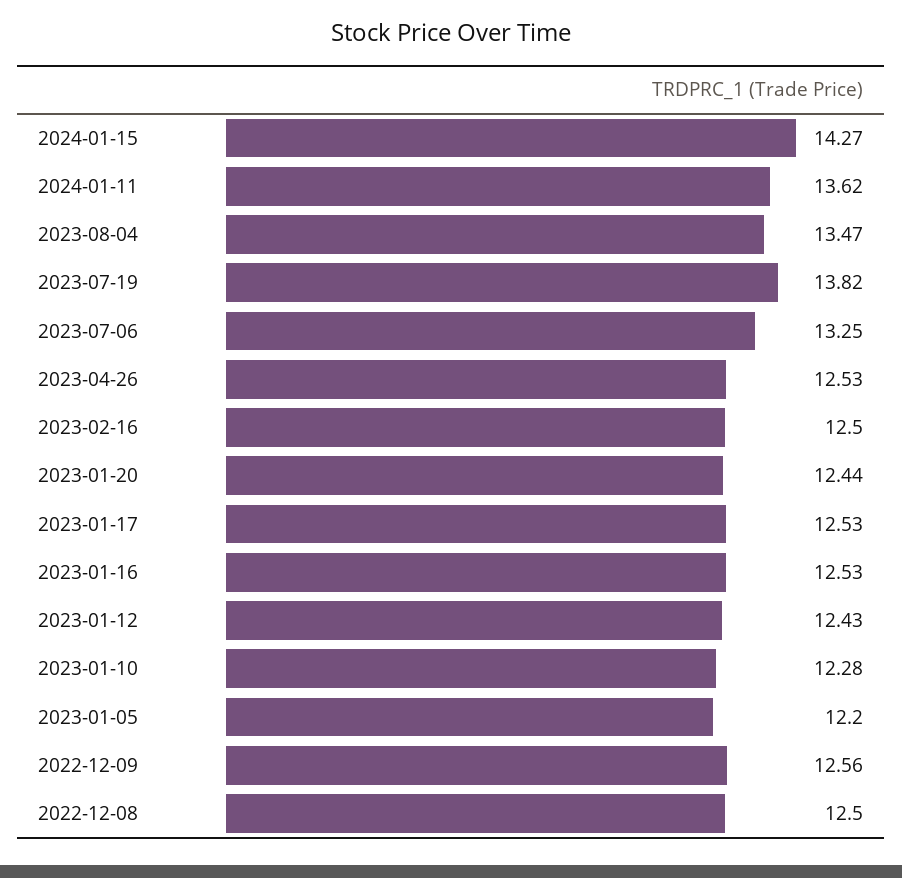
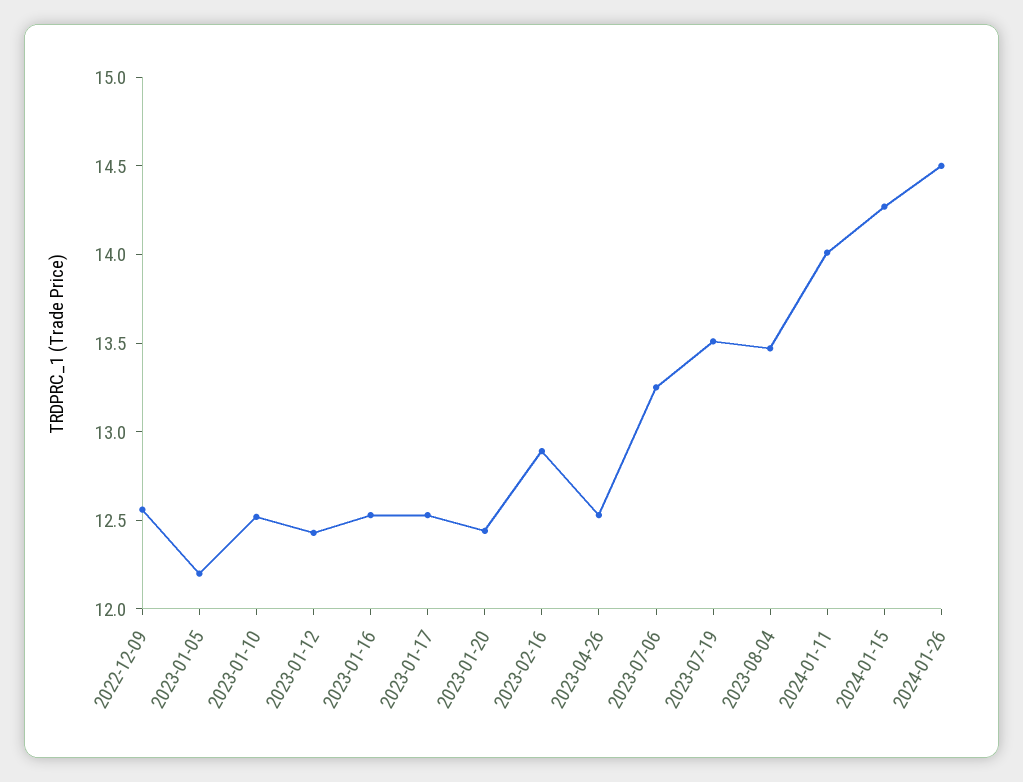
2024-01-11: 13.62 -> 14
2023-07-19: 13.82 -> 13.5
2023-02-16: 12.5 -> 12.9
2023-01-10: 12.28 -> 12.5
2022-12-08: 12.5 -> none
2024-01-26: none -> 14.5

